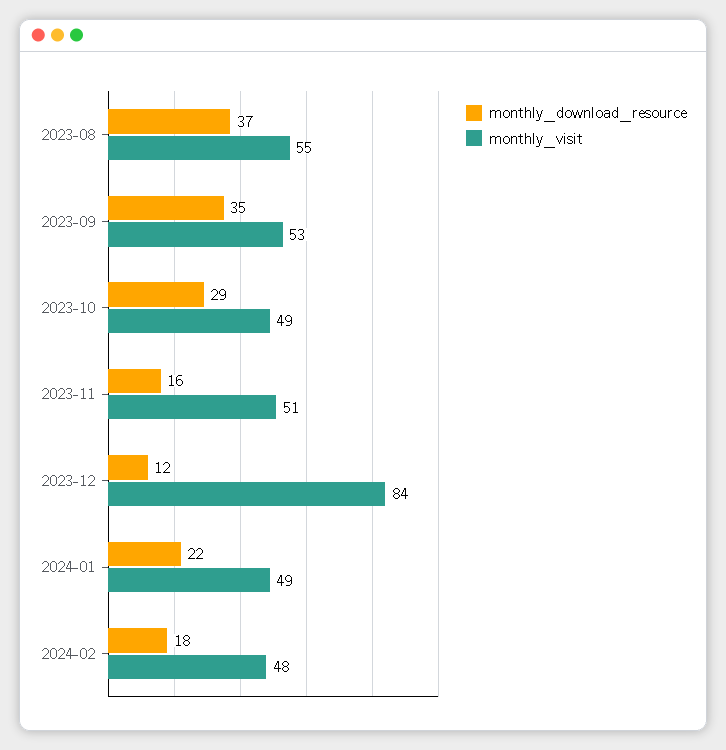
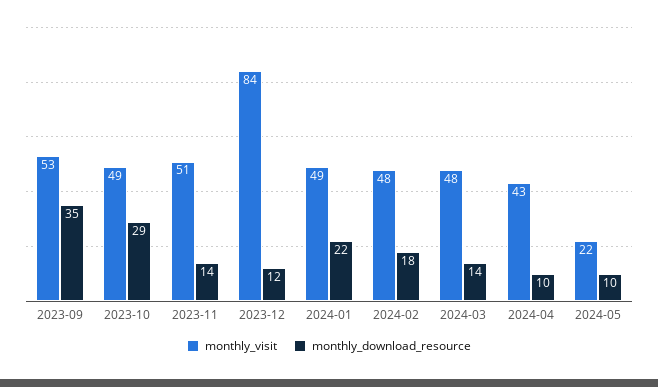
monthly_download_resource, 2023-08: 37 -> none
monthly_visit, 2023-08: 55 -> none
monthly_download_resource, 2023-11: 16 -> 14
monthly_visit, 2024-03: none -> 48
monthly_download_resource, 2024-03: none -> 14
monthly_visit, 2024-04: none -> 43
monthly_download_resource, 2024-04: none -> 10
monthly_visit, 2024-05: none -> 22
monthly_download_resource, 2024-05: none -> 10

